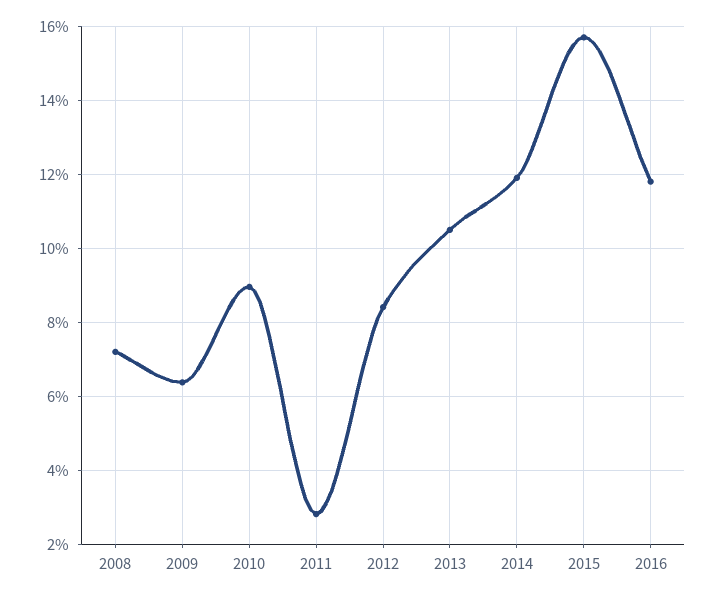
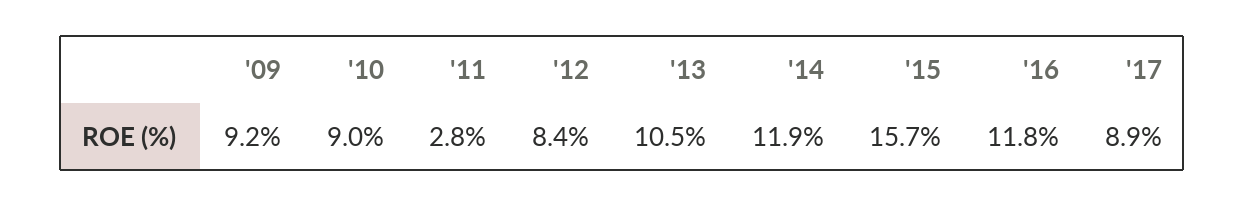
2008: 7.2 -> none
2009: 6.4 -> 9.2
'17: none -> 8.9

